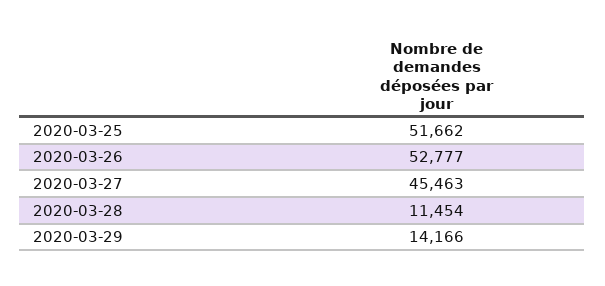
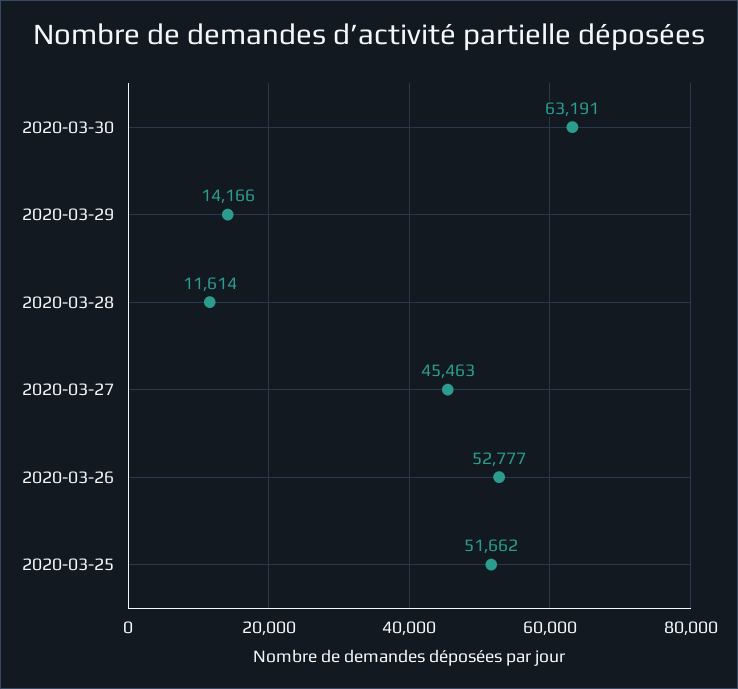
2020-03-28: 11454 -> 11614
2020-03-30: none -> 63191

